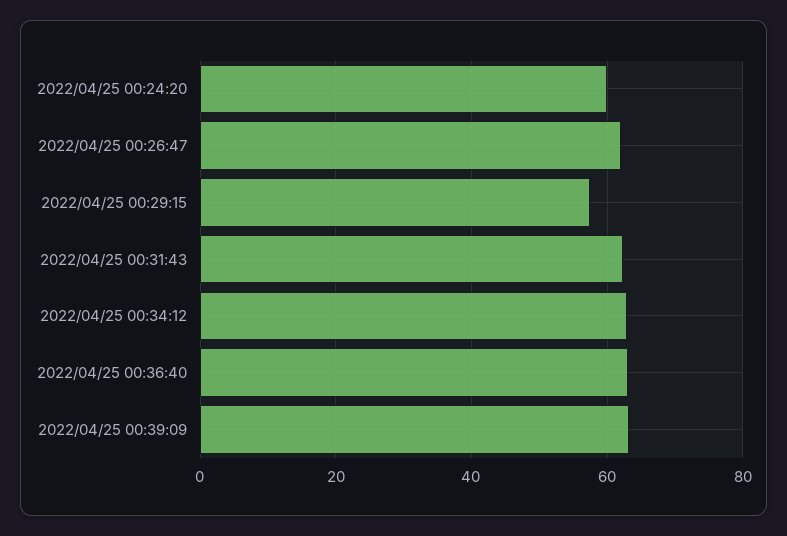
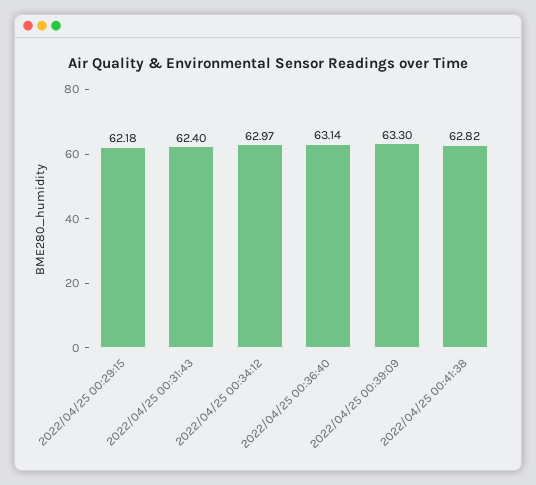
2022/04/25 00:24:20: 60 -> none
2022/04/25 00:26:47: 62 -> none
2022/04/25 00:29:15: 58 -> 62.18
2022/04/25 00:41:38: none -> 62.82

